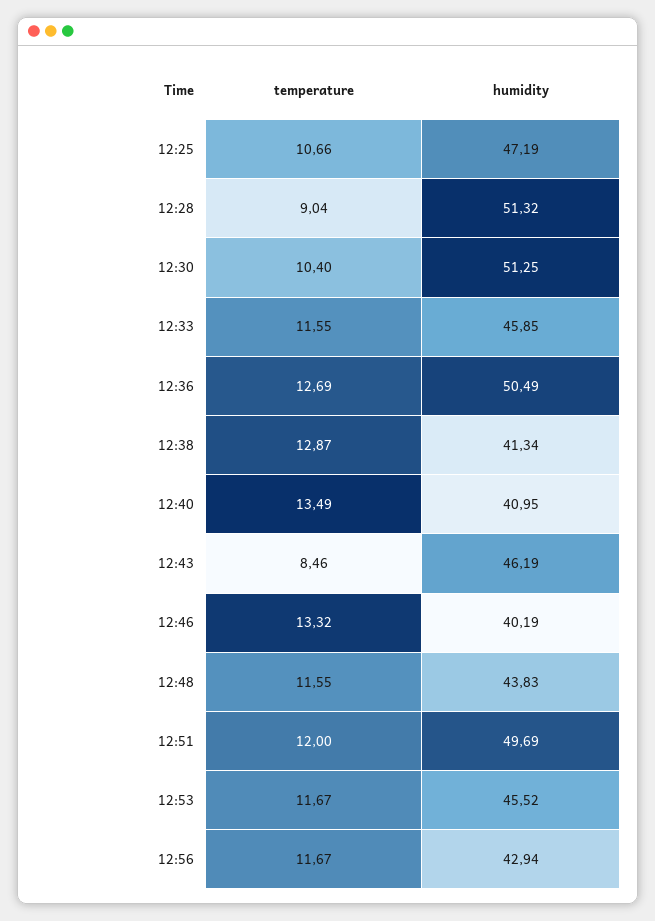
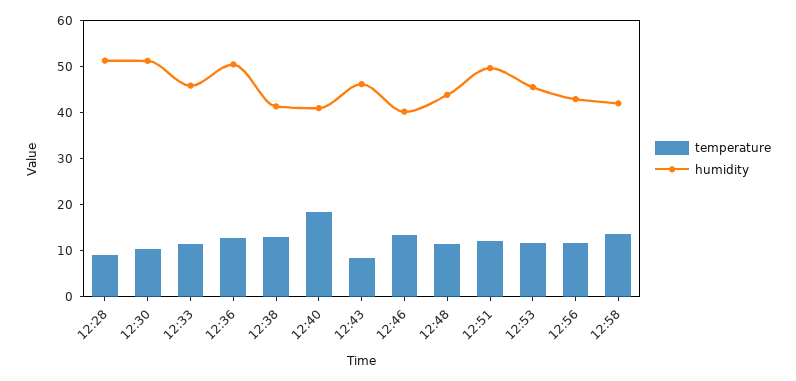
temperature, 12:25: 10.66 -> none
humidity, 12:25: 47.19 -> none
temperature, 12:40: 13.49 -> 18
temperature, 12:58: none -> 14
humidity, 12:58: none -> 42

